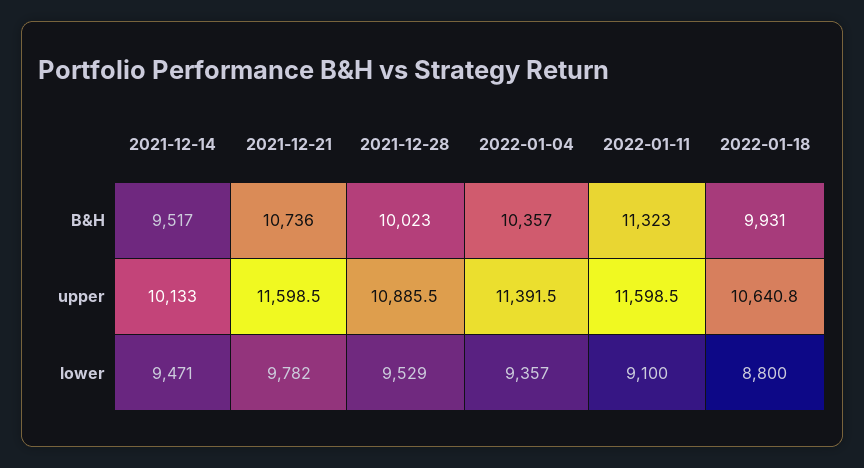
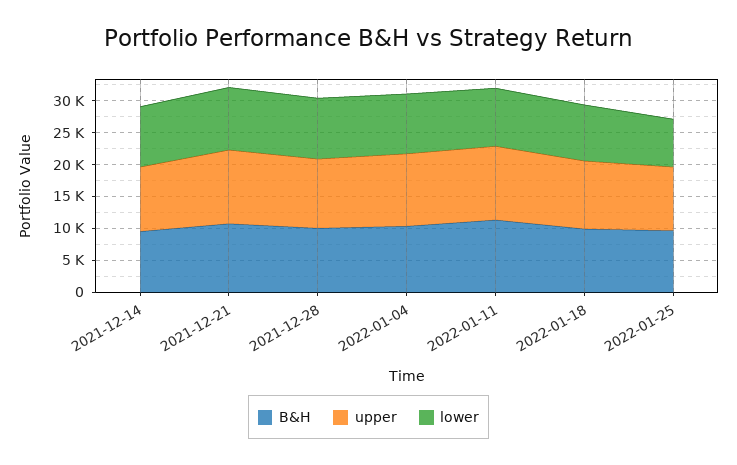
B&H, 2022-01-25: none -> 10000
upper, 2022-01-25: none -> 10000
lower, 2022-01-25: none -> 7500

